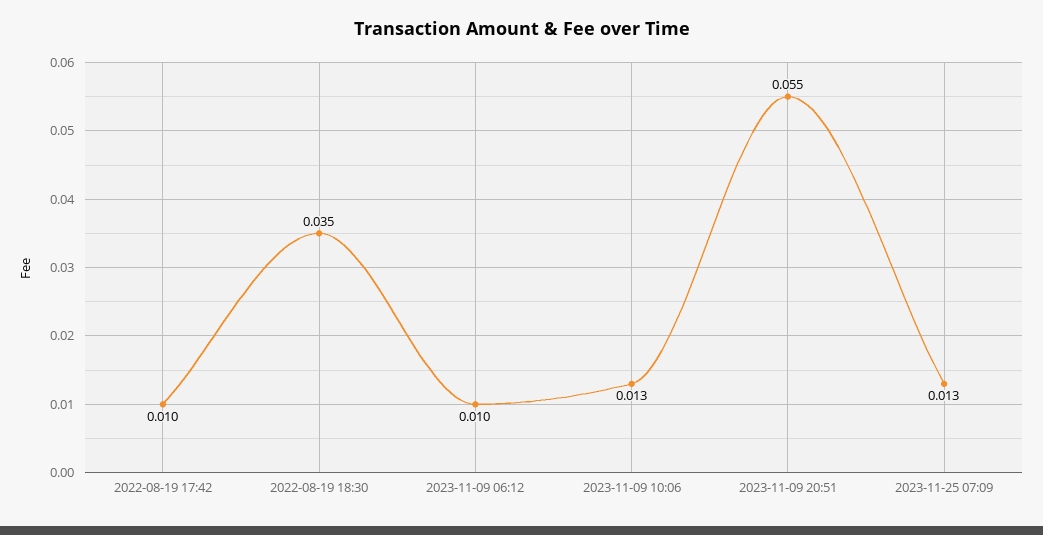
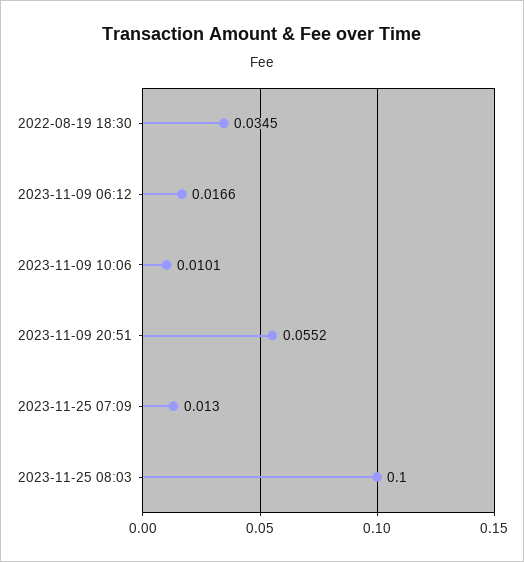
2022-08-19 17:42: 0.01 -> none
2023-11-09 06:12: 0.01 -> 0.0166
2023-11-09 10:06: 0.013 -> 0.0101
2023-11-25 08:03: none -> 0.1

